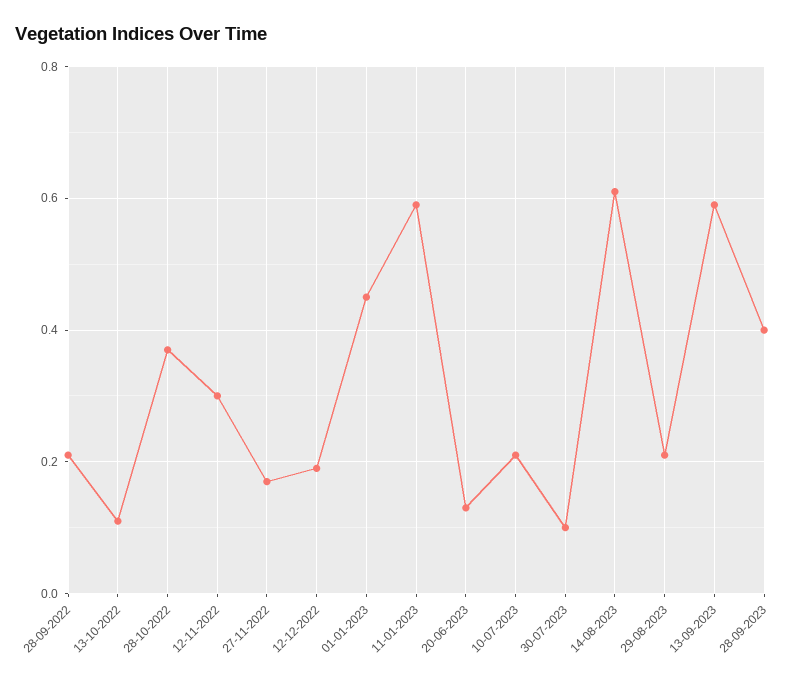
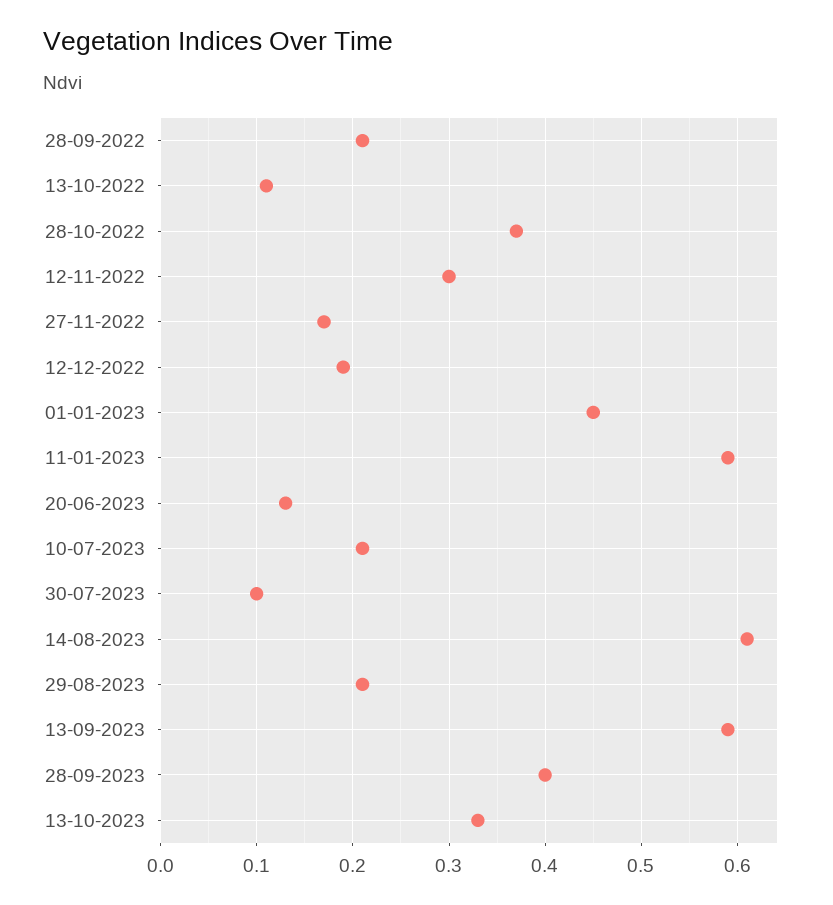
13-10-2023: none -> 0.33

